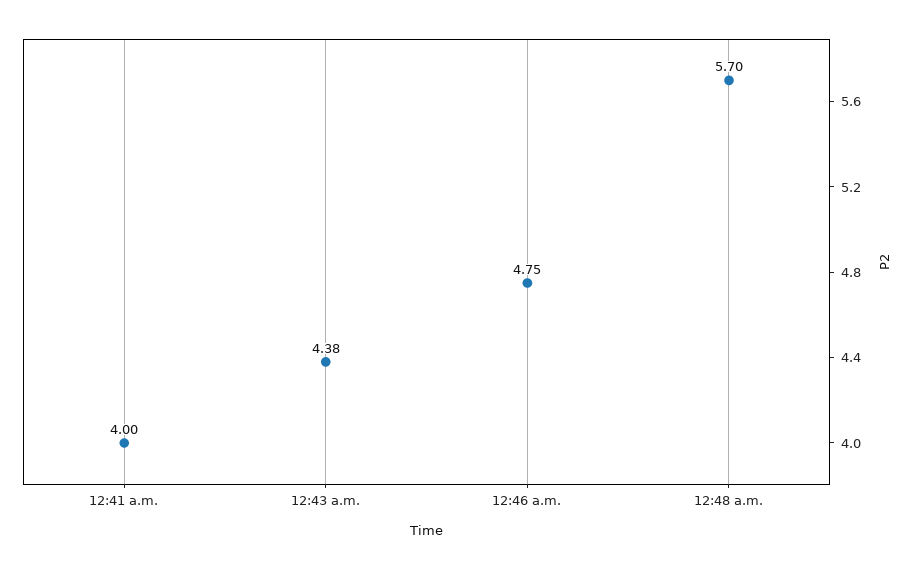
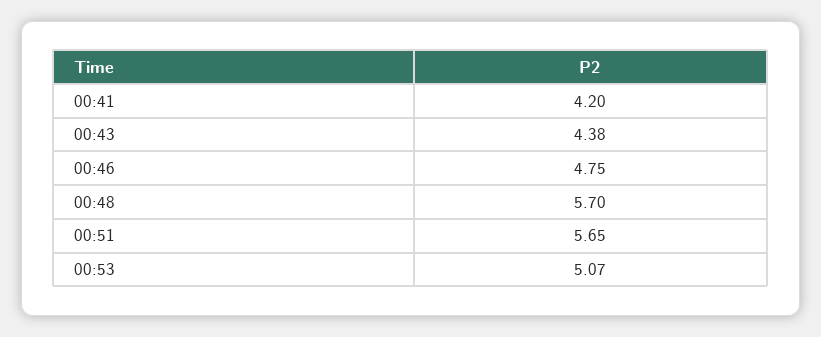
12:41 a.m.: 4 -> 4.2
00:51: none -> 5.65
00:53: none -> 5.07

